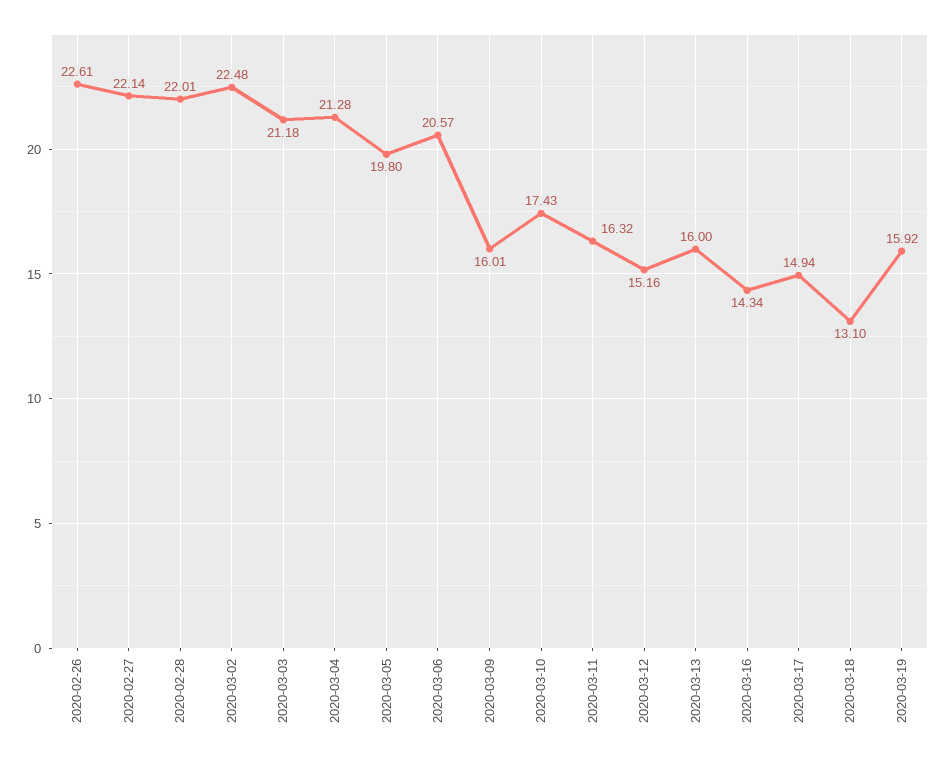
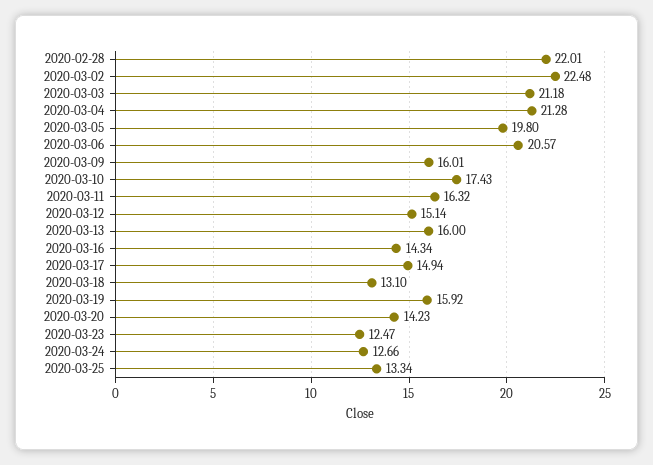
2020-02-26: 22.61 -> none
2020-02-27: 22.14 -> none
2020-03-12: 15.16 -> 15.14
2020-03-20: none -> 14.23
2020-03-23: none -> 12.47
2020-03-24: none -> 12.66
2020-03-25: none -> 13.34

